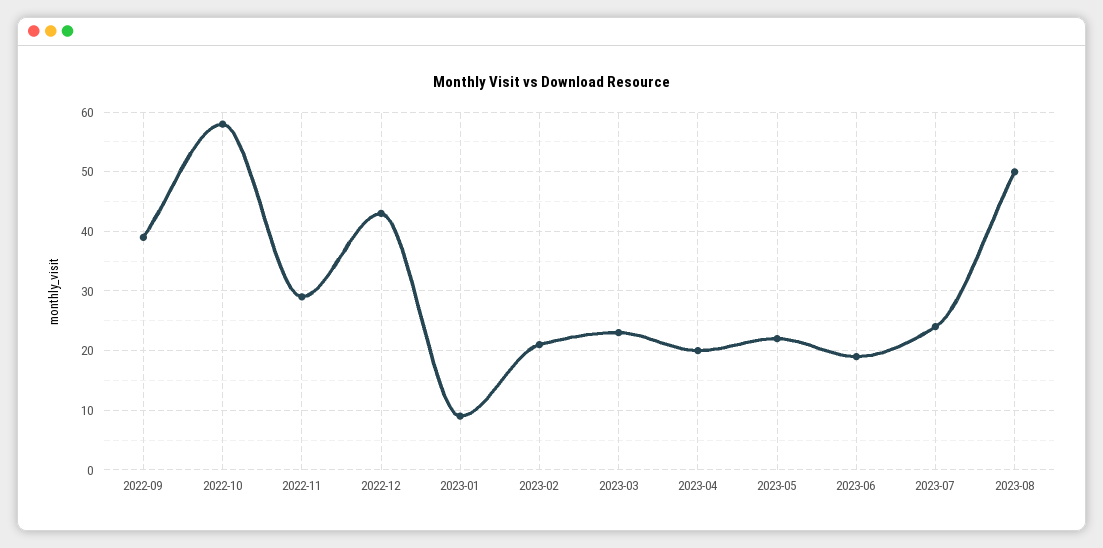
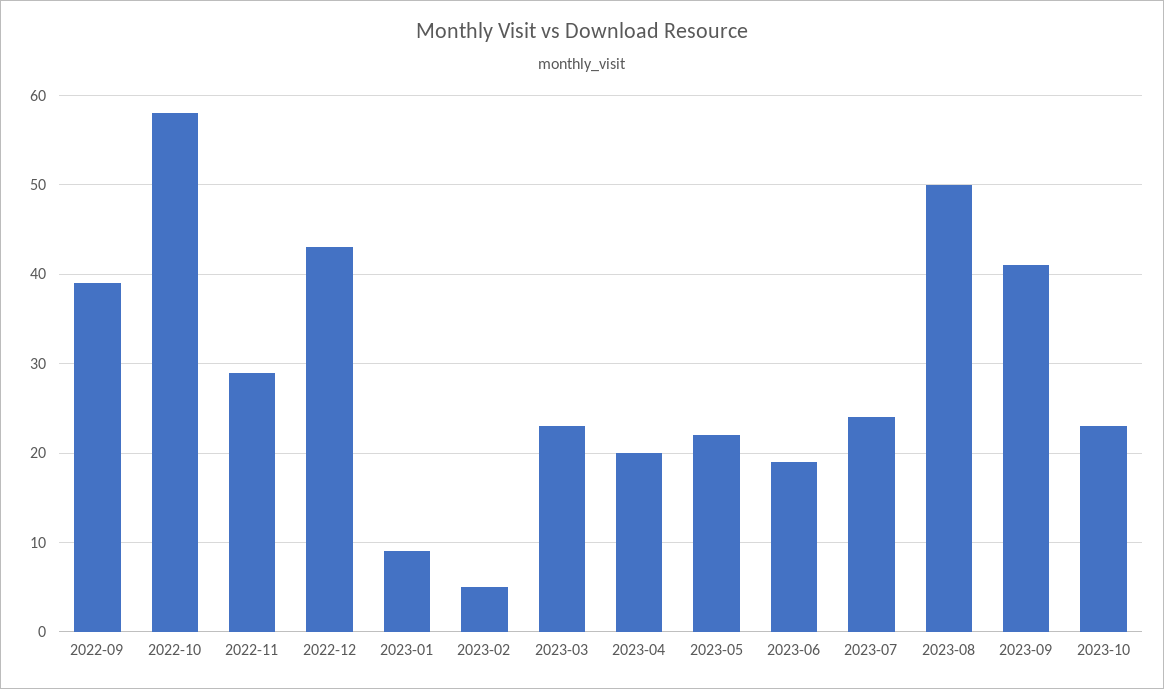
2023-02: 20 -> 5
2023-09: none -> 41
2023-10: none -> 23

